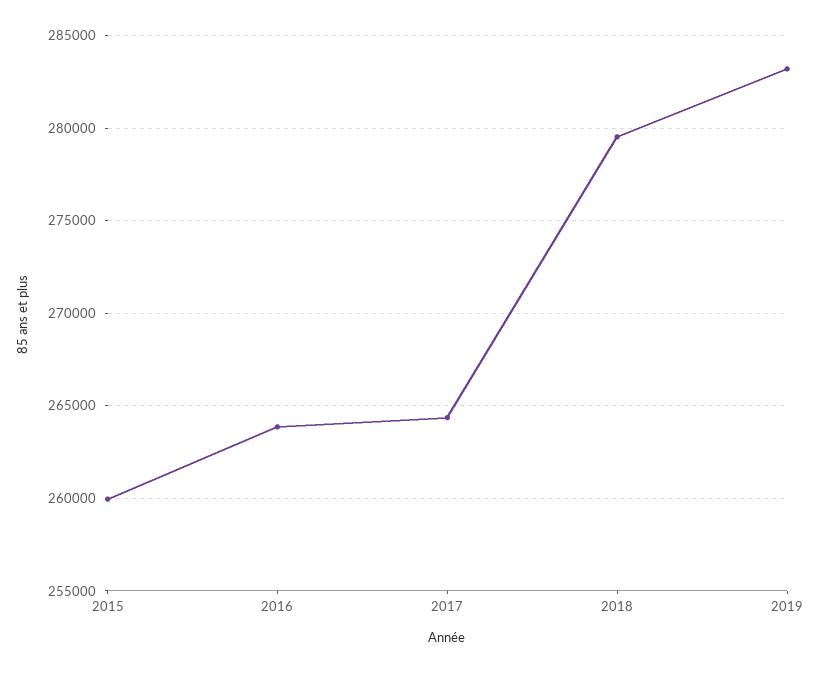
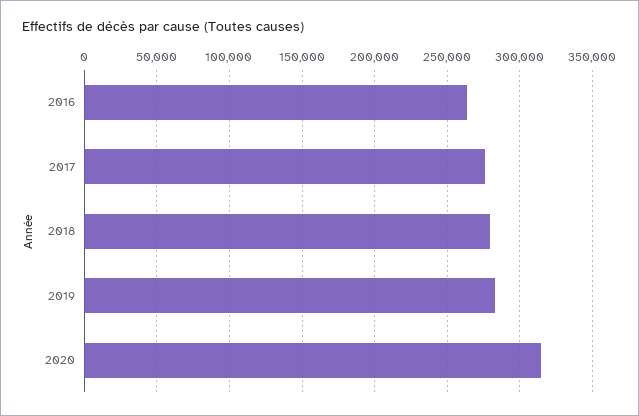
2015: 260000 -> none
2017: 264500 -> 275000
2020: none -> 315000

